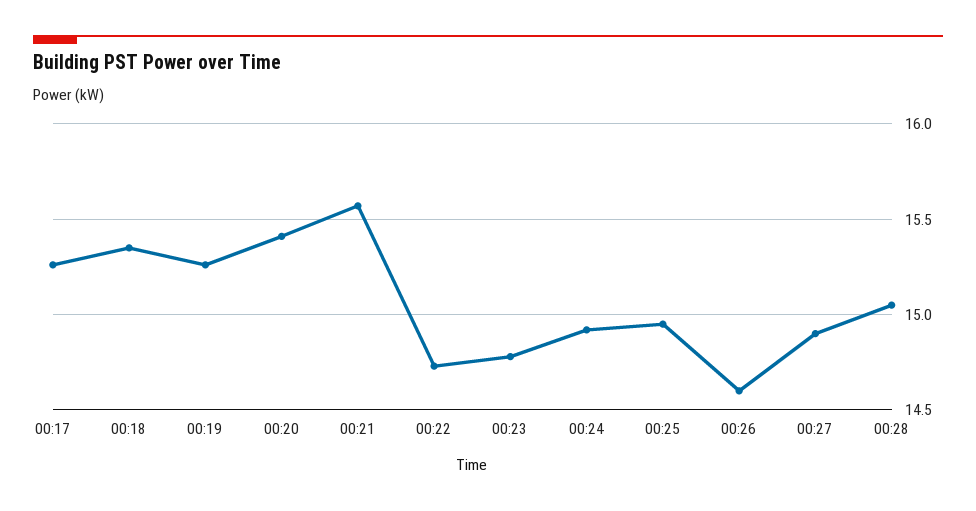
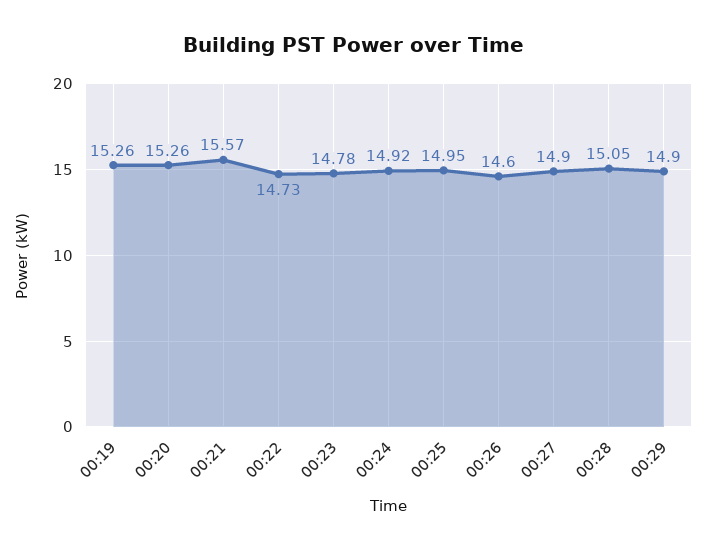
00:17: 15.25 -> none
00:18: 15.35 -> none
00:20: 15.4 -> 15.26
00:29: none -> 14.9

